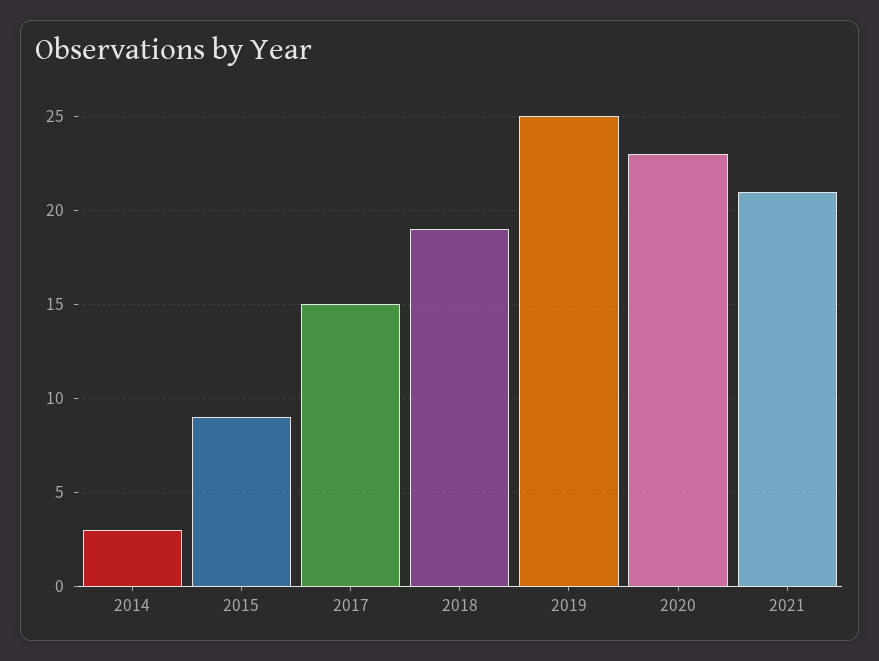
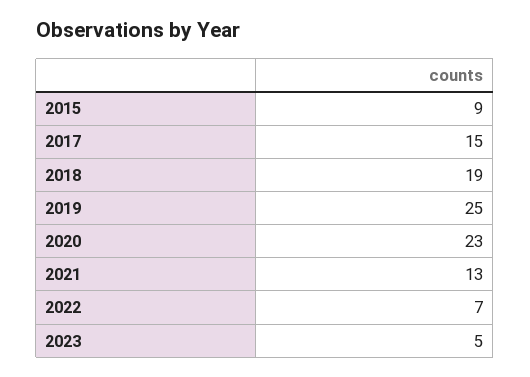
2014: 3 -> none
2021: 21 -> 13
2022: none -> 7
2023: none -> 5

